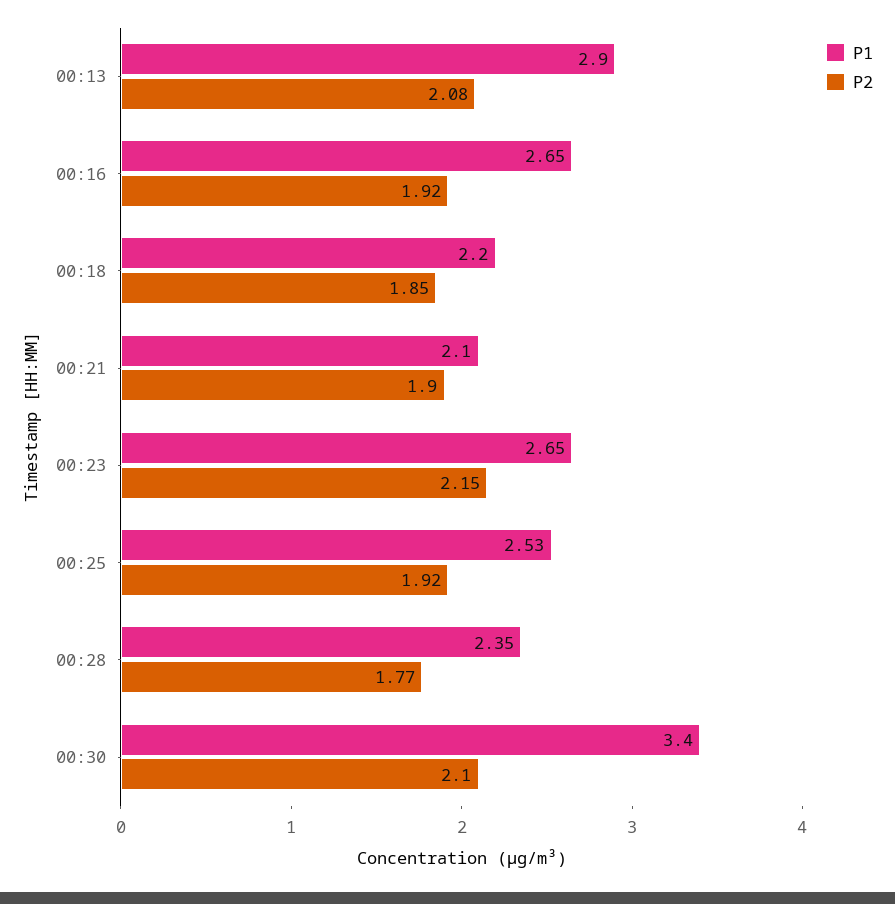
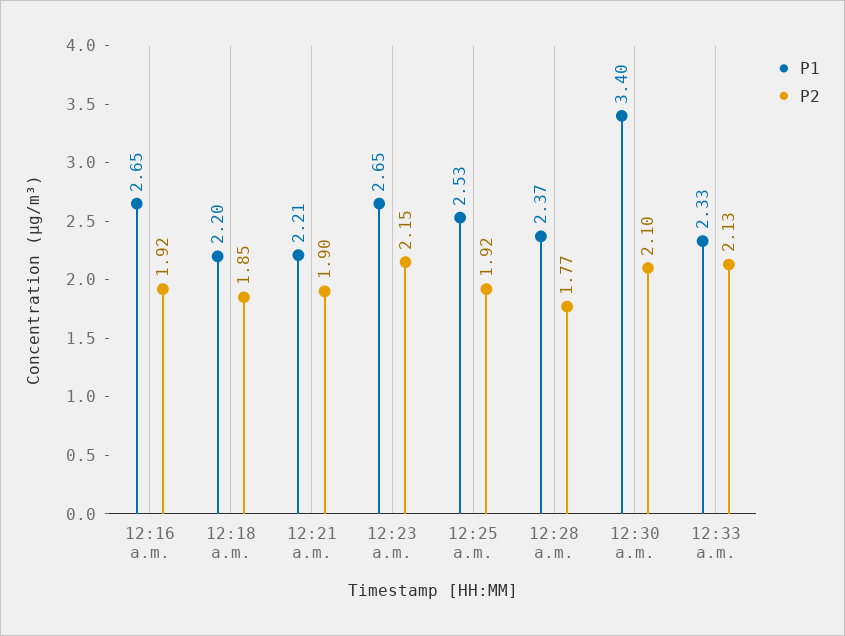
P1, 00:13: 2.9 -> none
P2, 00:13: 2.08 -> none
P1, 00:21: 2.1 -> 2.21
P1, 00:28: 2.35 -> 2.37
P1, 12:33 a.m.: none -> 2.33
P2, 12:33 a.m.: none -> 2.13

